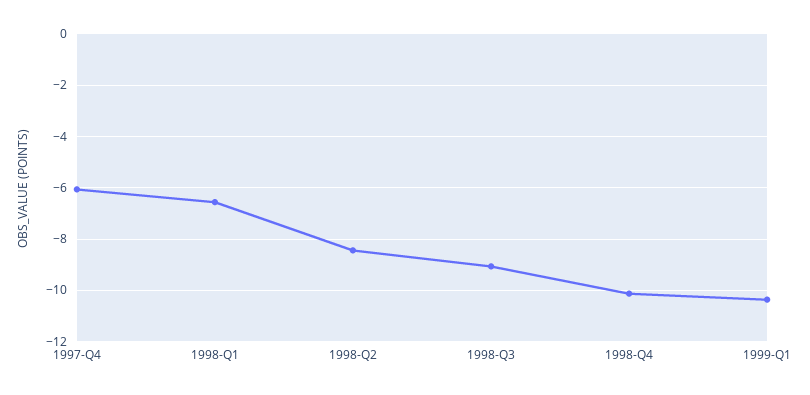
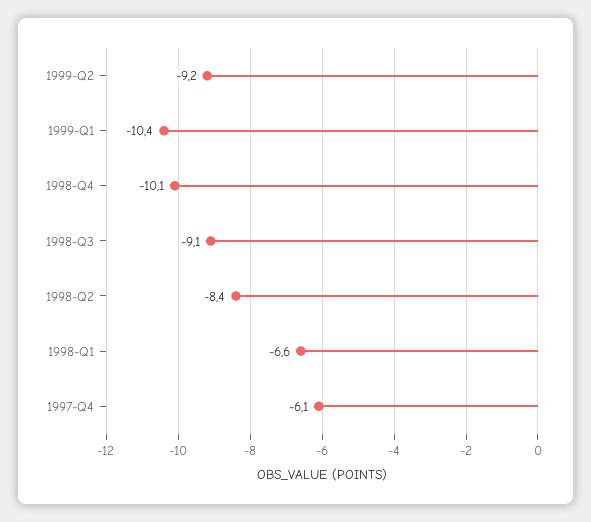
1999-Q2: none -> -9.2

